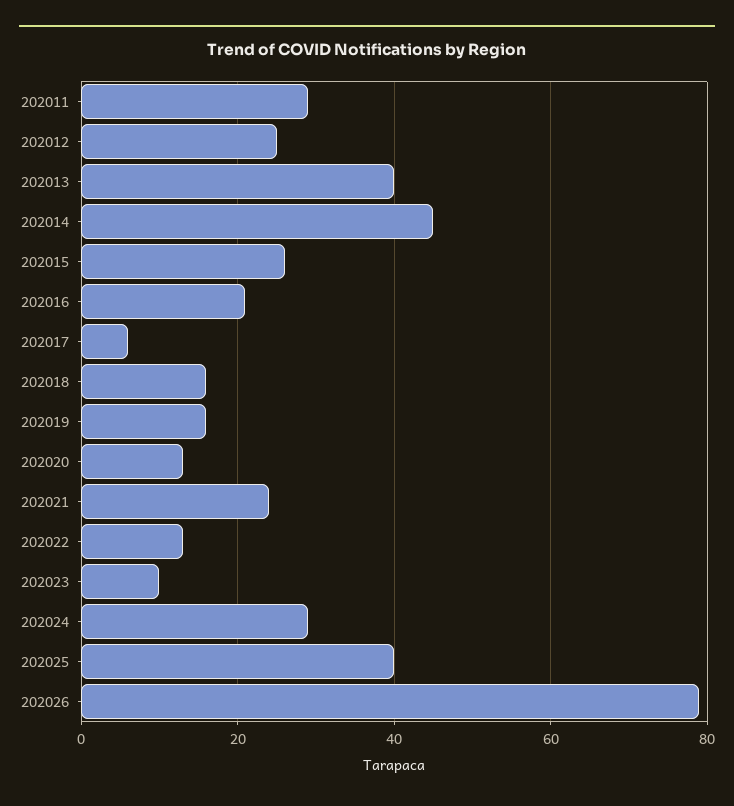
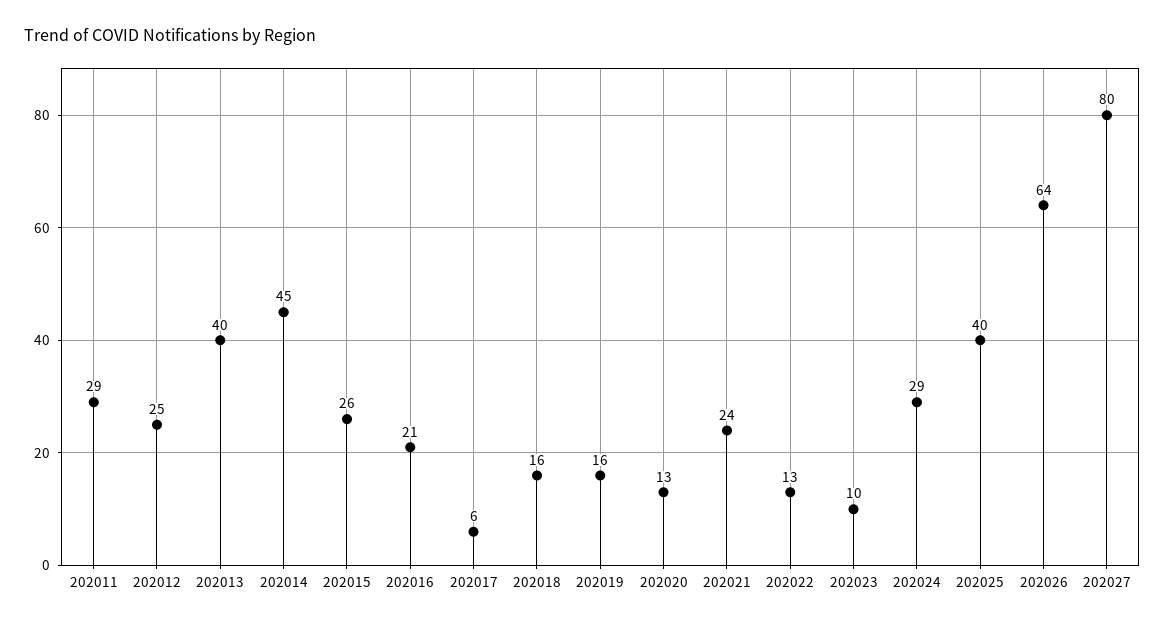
202026: 80 -> 64
202027: none -> 80

